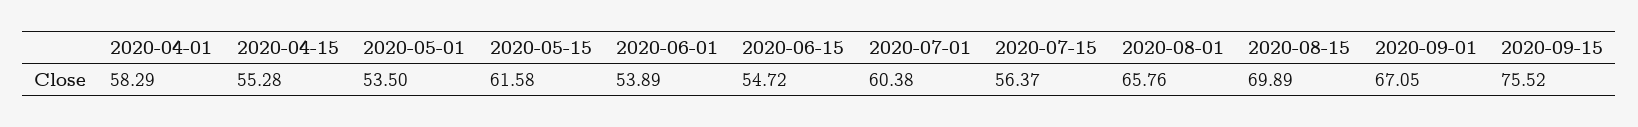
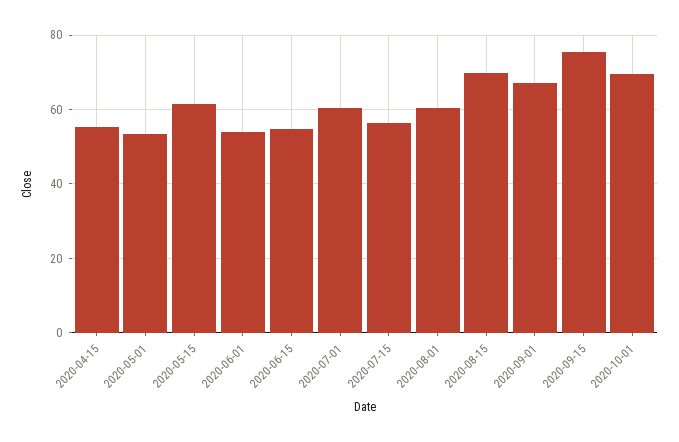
2020-04-01: 58.29 -> none
2020-08-01: 65.76 -> 60
2020-10-01: none -> 70

